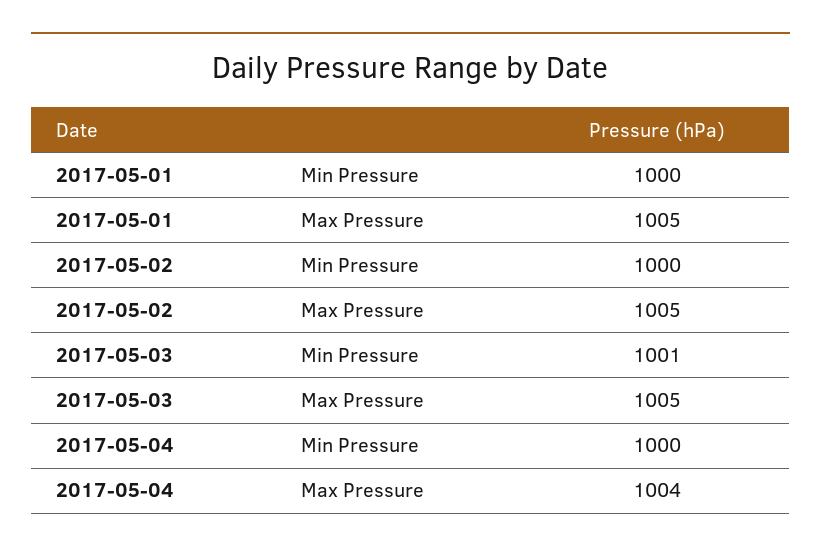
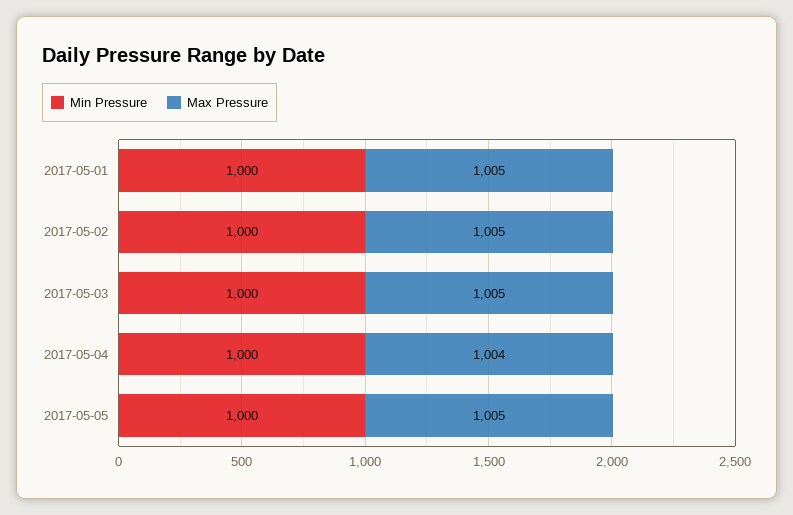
Min Pressure, 2017-05-03: 1001 -> 1000
Min Pressure, 2017-05-05: none -> 1000
Max Pressure, 2017-05-05: none -> 1005

